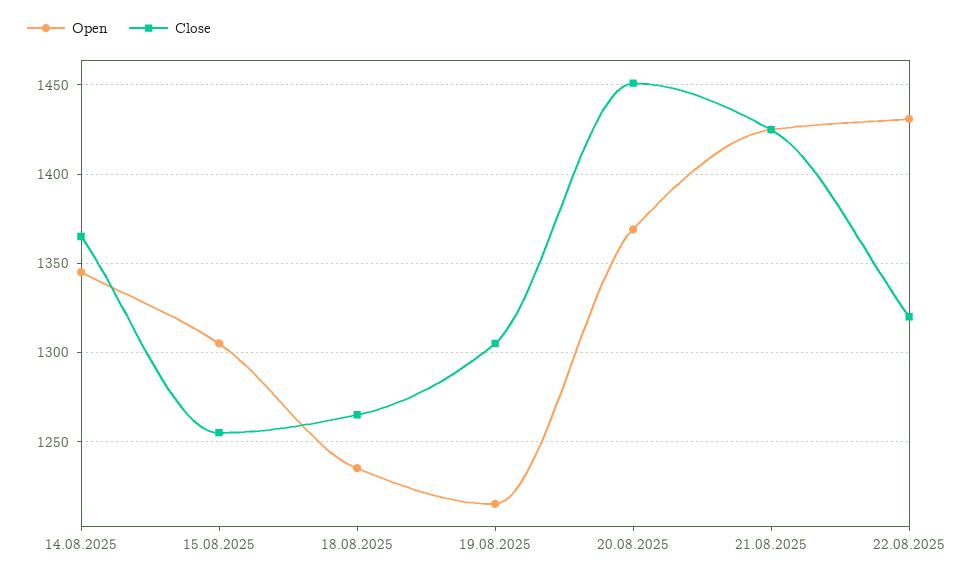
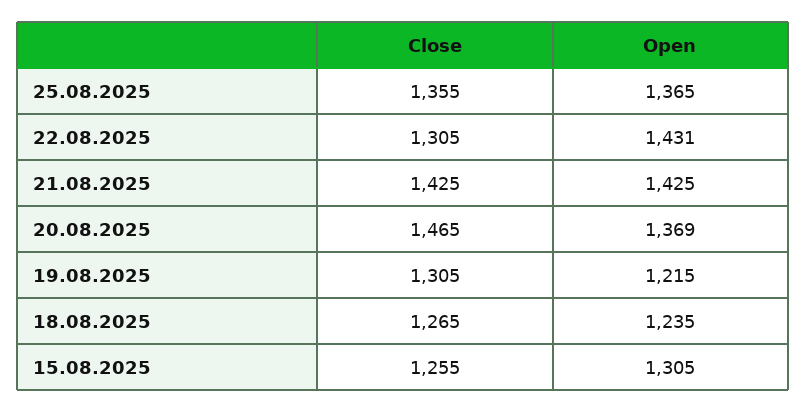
Open, 14.08.2025: 1345 -> none
Close, 14.08.2025: 1365 -> none
Close, 20.08.2025: 1450 -> 1465
Close, 22.08.2025: 1320 -> 1305
Close, 25.08.2025: none -> 1355
Open, 25.08.2025: none -> 1365

